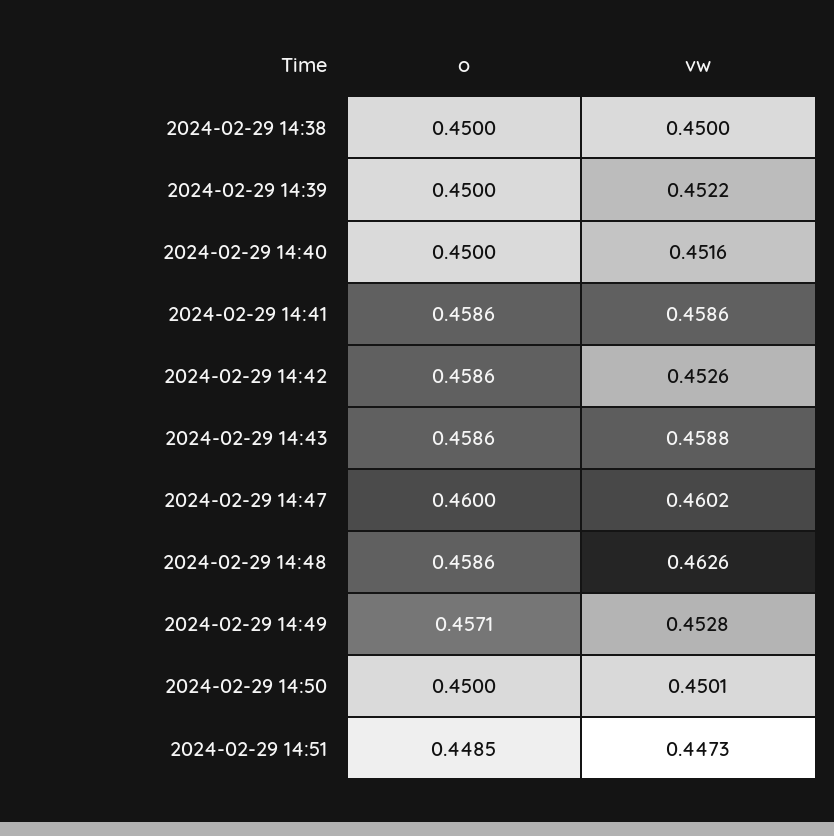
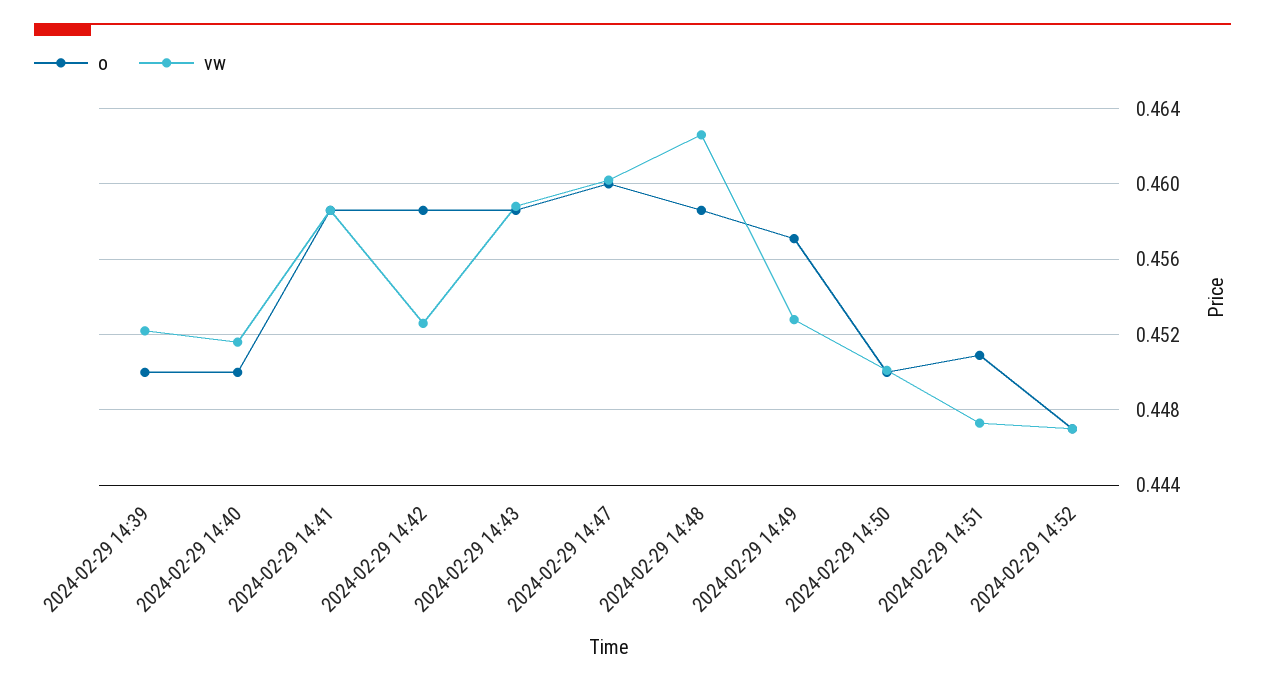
o, 2024-02-29 14:38: 0.45 -> none
vw, 2024-02-29 14:38: 0.45 -> none
o, 2024-02-29 14:51: 0.4485 -> 0.451
o, 2024-02-29 14:52: none -> 0.447
vw, 2024-02-29 14:52: none -> 0.447

